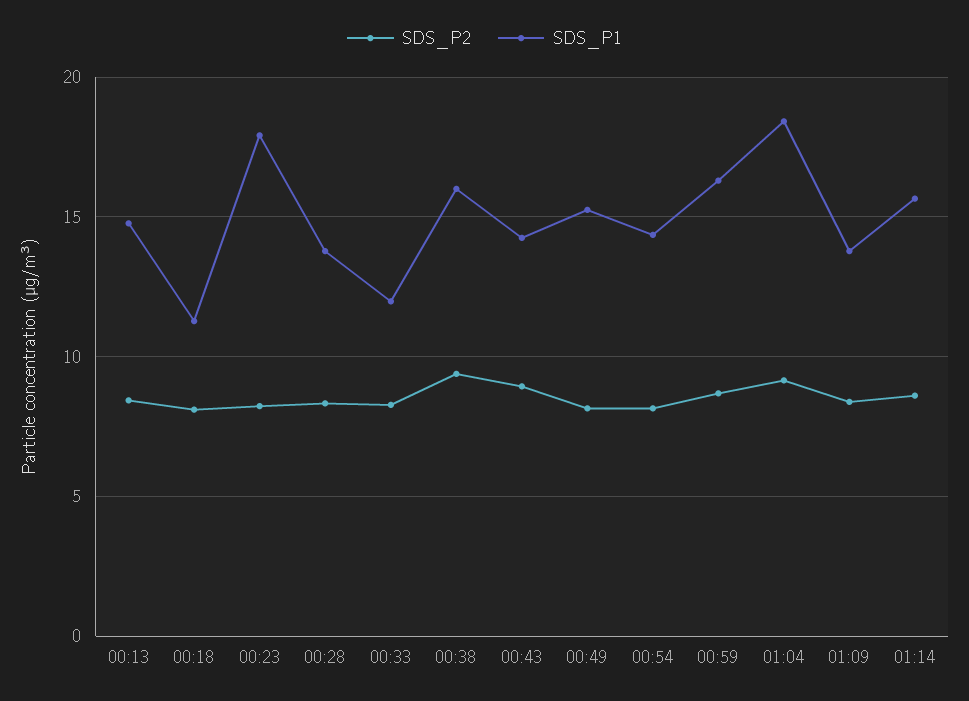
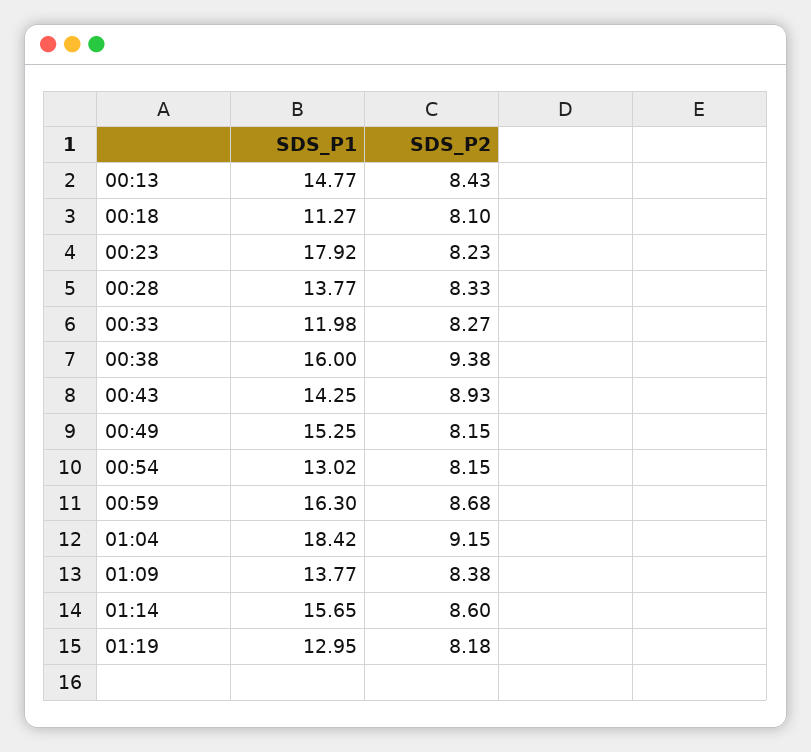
SDS_P1, 00:54: 14.5 -> 13.02
SDS_P1, 01:19: none -> 12.95
SDS_P2, 01:19: none -> 8.18

